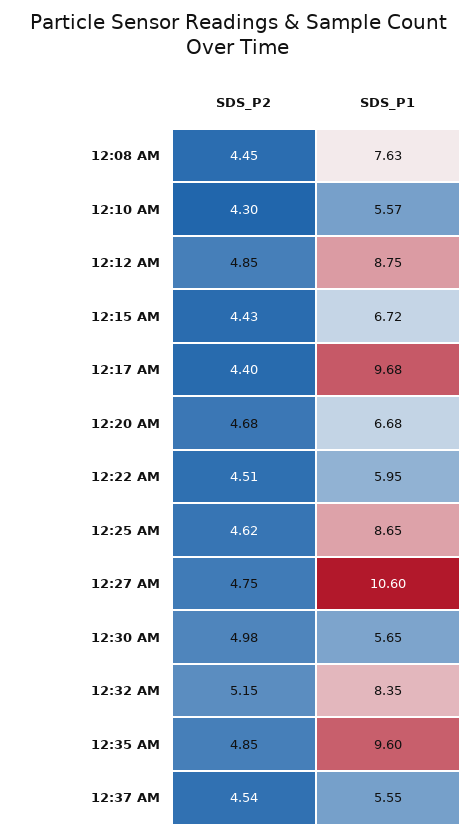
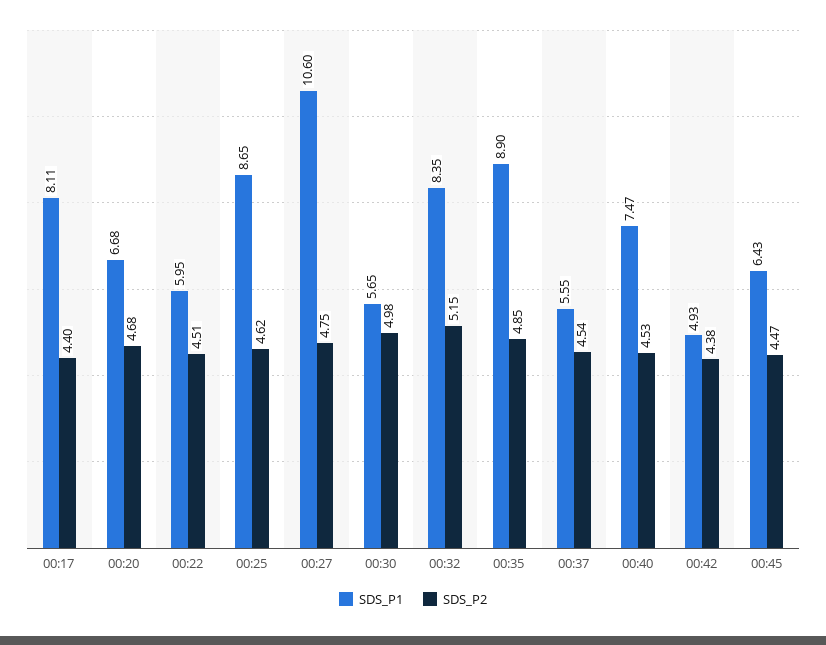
SDS_P2, 12:08 AM: 4.45 -> none
SDS_P1, 12:08 AM: 7.63 -> none
SDS_P2, 12:10 AM: 4.3 -> none
SDS_P1, 12:10 AM: 5.57 -> none
SDS_P2, 12:12 AM: 4.85 -> none
SDS_P1, 12:12 AM: 8.75 -> none
SDS_P2, 12:15 AM: 4.43 -> none
SDS_P1, 12:15 AM: 6.72 -> none
SDS_P1, 12:17 AM: 9.68 -> 8.11
SDS_P1, 12:35 AM: 9.6 -> 8.9
SDS_P1, 00:40: none -> 7.47
SDS_P2, 00:40: none -> 4.53
SDS_P1, 00:42: none -> 4.93
SDS_P2, 00:42: none -> 4.38
SDS_P1, 00:45: none -> 6.43
SDS_P2, 00:45: none -> 4.47

